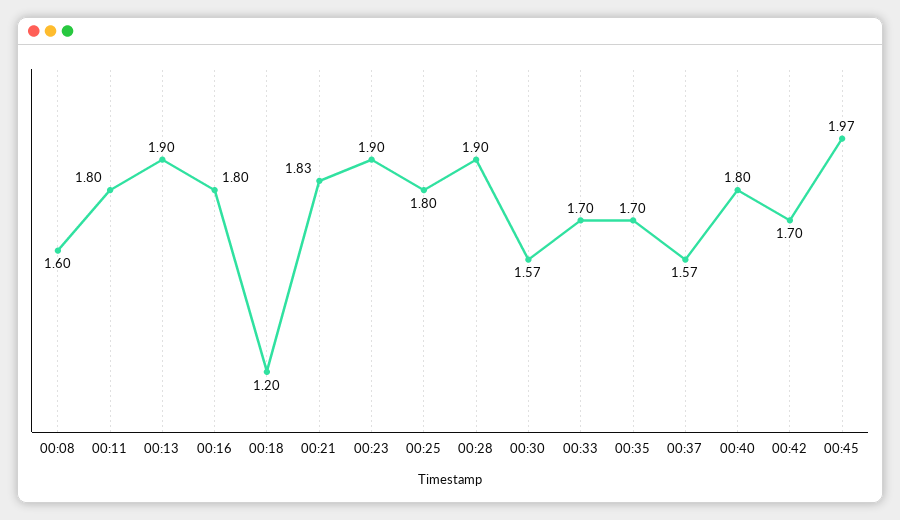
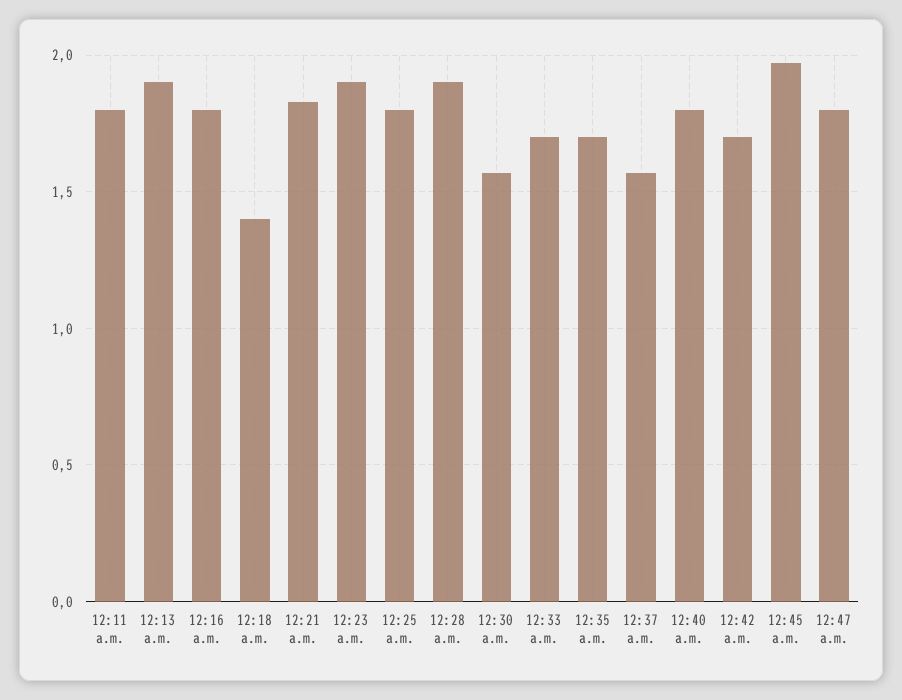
00:08: 1.6 -> none
00:18: 1.2 -> 1.4
12:47 a.m.: none -> 1.8

